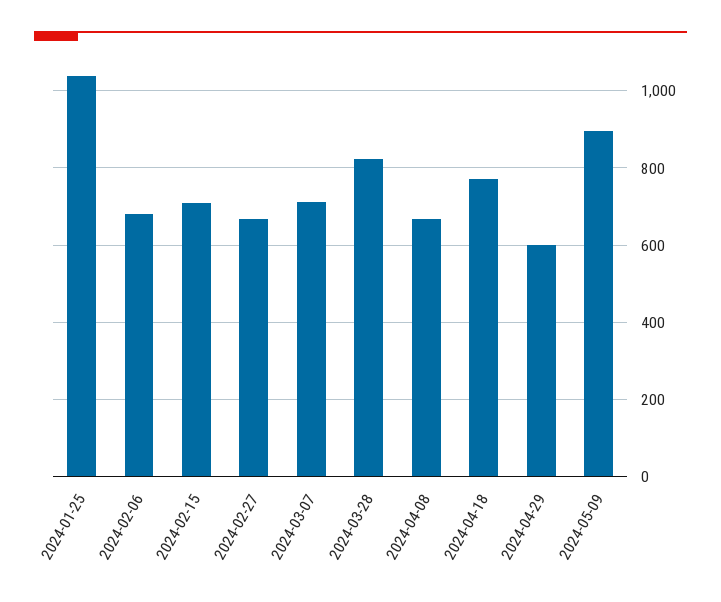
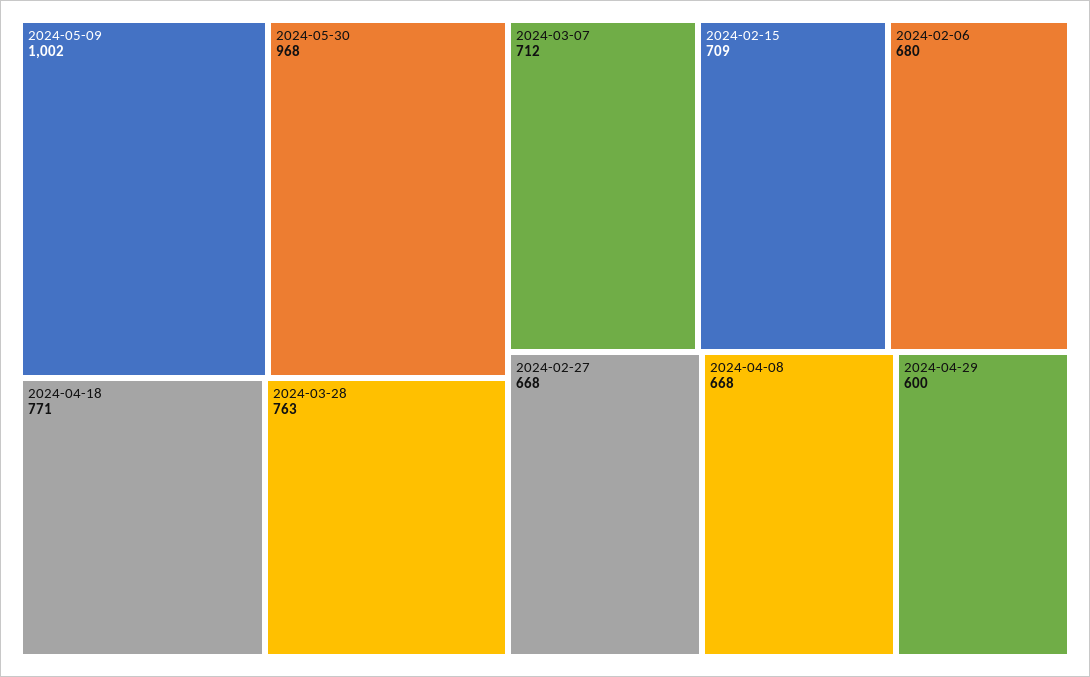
2024-01-25: 1040 -> none
2024-03-28: 820 -> 763
2024-05-09: 900 -> 1002
2024-05-30: none -> 968

